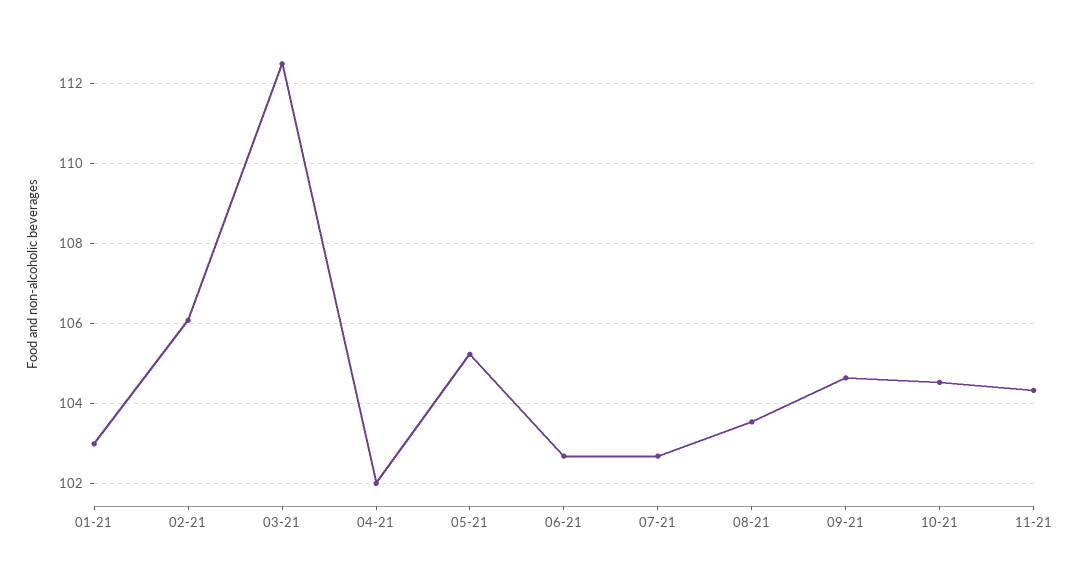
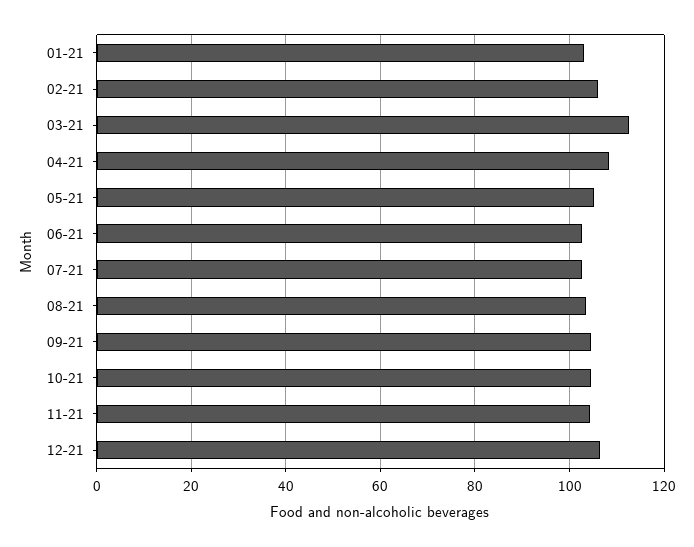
04-21: 102 -> 108
12-21: none -> 106

